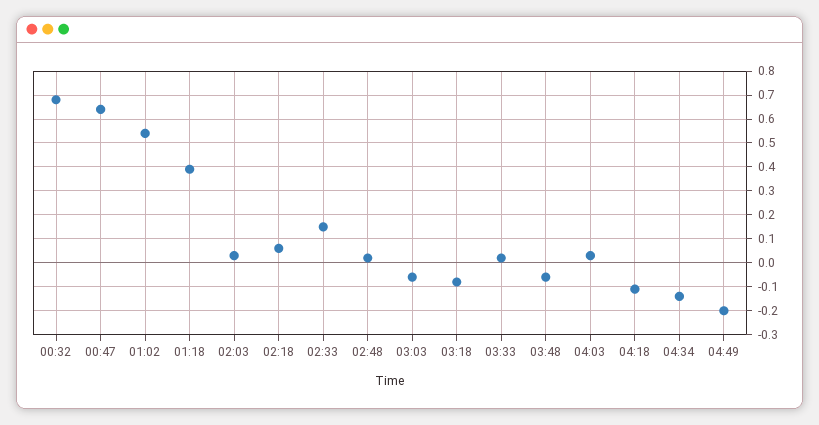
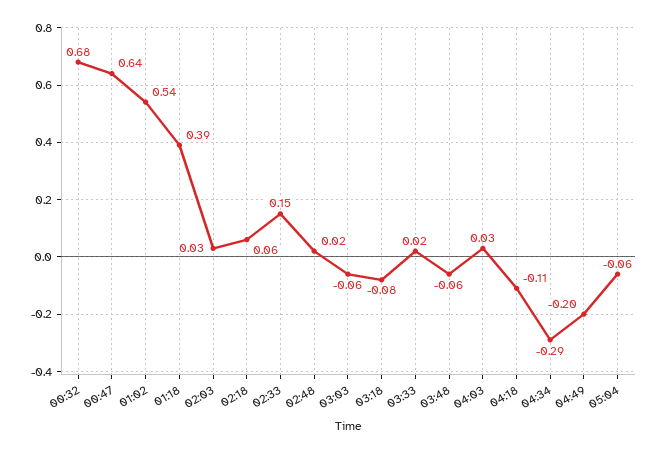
04:34: -0.15 -> -0.29
05:04: none -> -0.06

